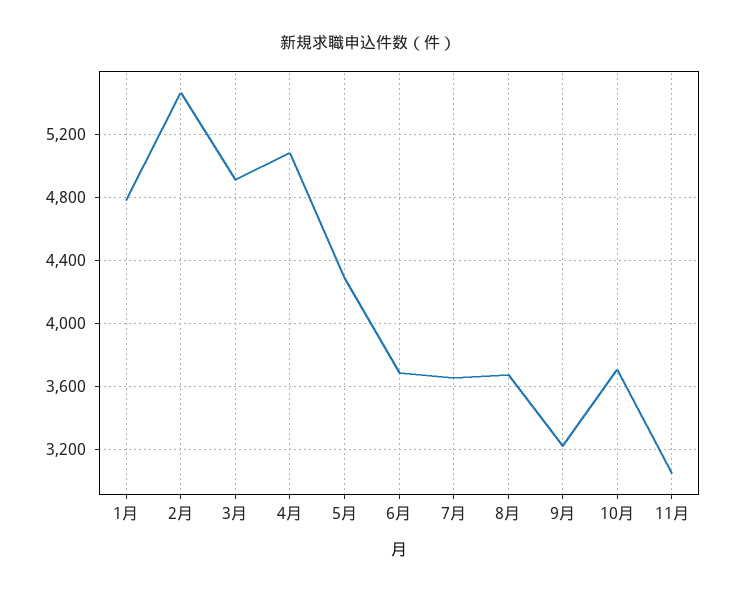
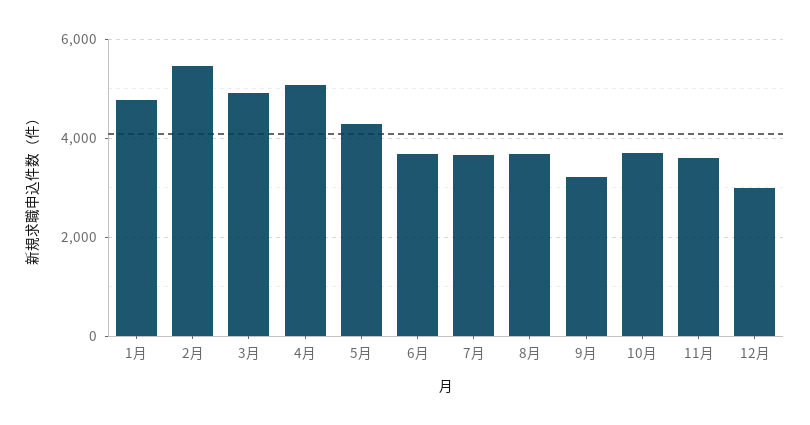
11月: 3050 -> 3600
12月: none -> 3000

